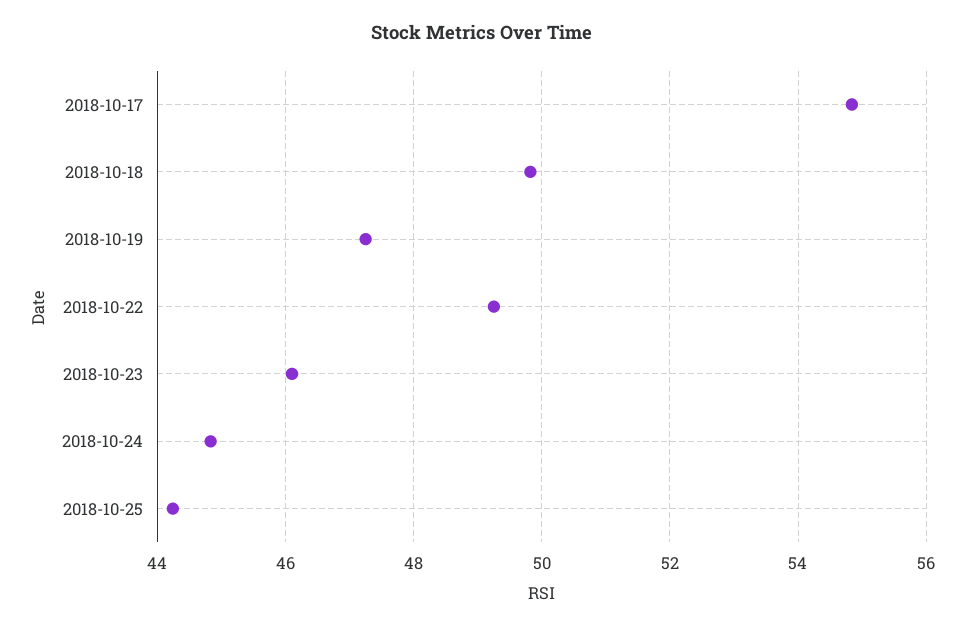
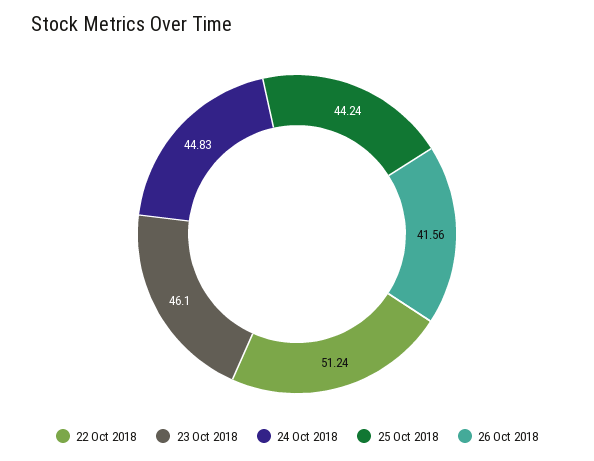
2018-10-17: 54.8 -> none
2018-10-18: 49.8 -> none
2018-10-19: 47.2 -> none
2018-10-22: 49.2 -> 51.24
26 Oct 2018: none -> 41.56

